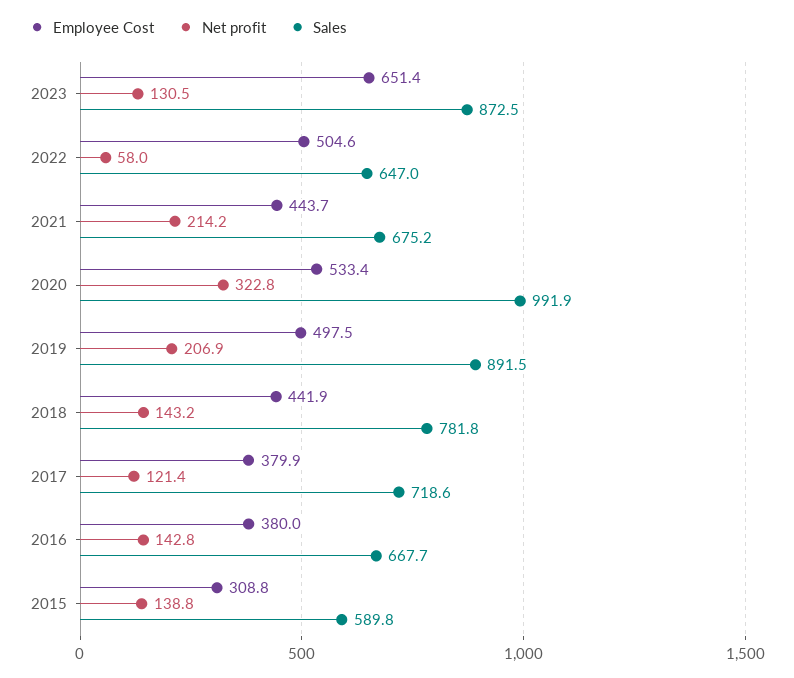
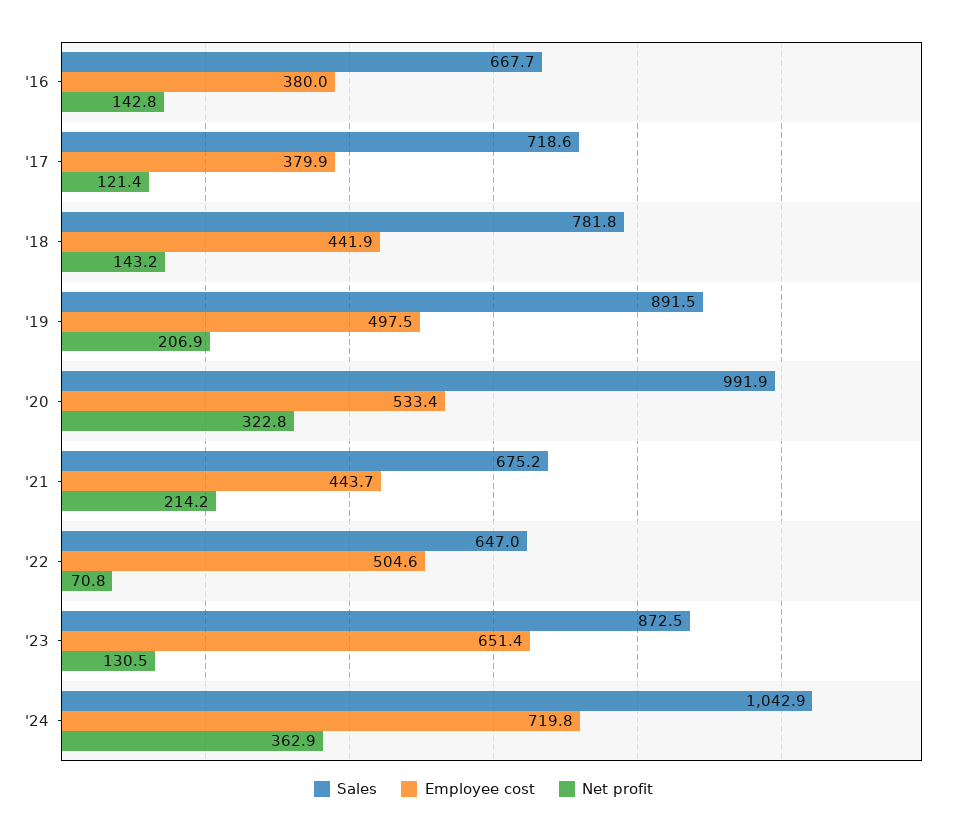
Net profit, 2022: 58 -> 70.8
Employee Cost, 2015: 308.8 -> none
Net profit, 2015: 138.8 -> none
Sales, 2015: 589.8 -> none
Sales, '24: none -> 1042.9
Employee Cost, '24: none -> 719.8
Net profit, '24: none -> 362.9

